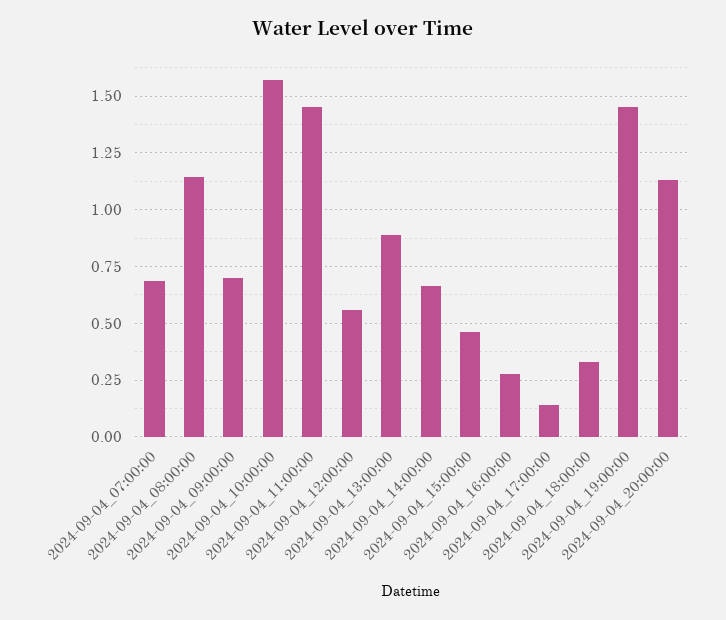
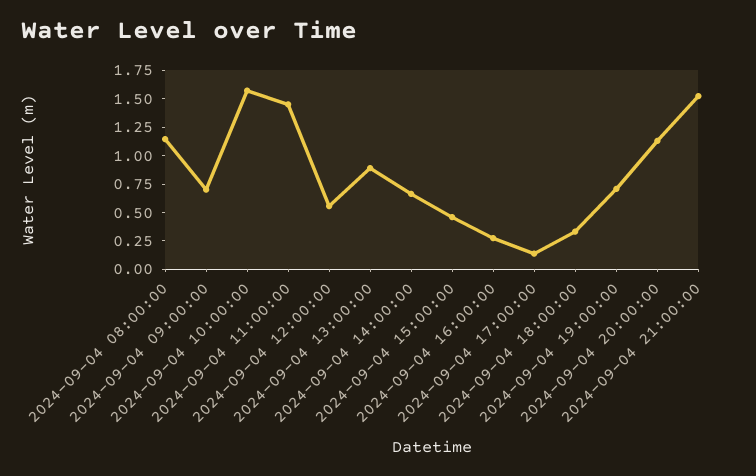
2024-09-04_07:00:00: 0.7 -> none
2024-09-04_19:00:00: 1.45 -> 0.75
2024-09-04 21:00:00: none -> 1.5

